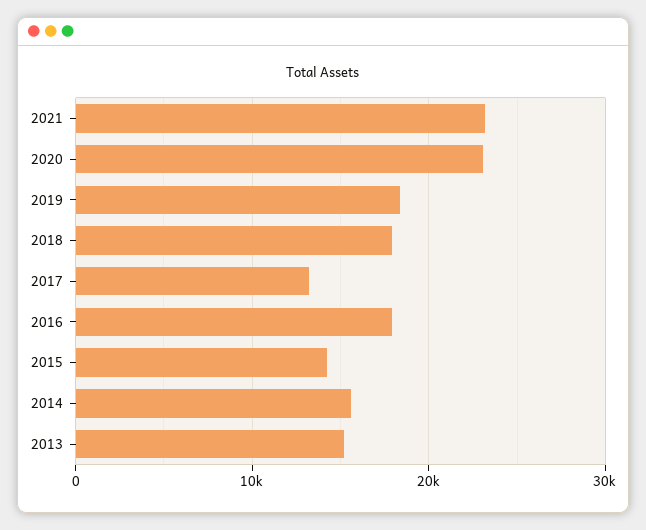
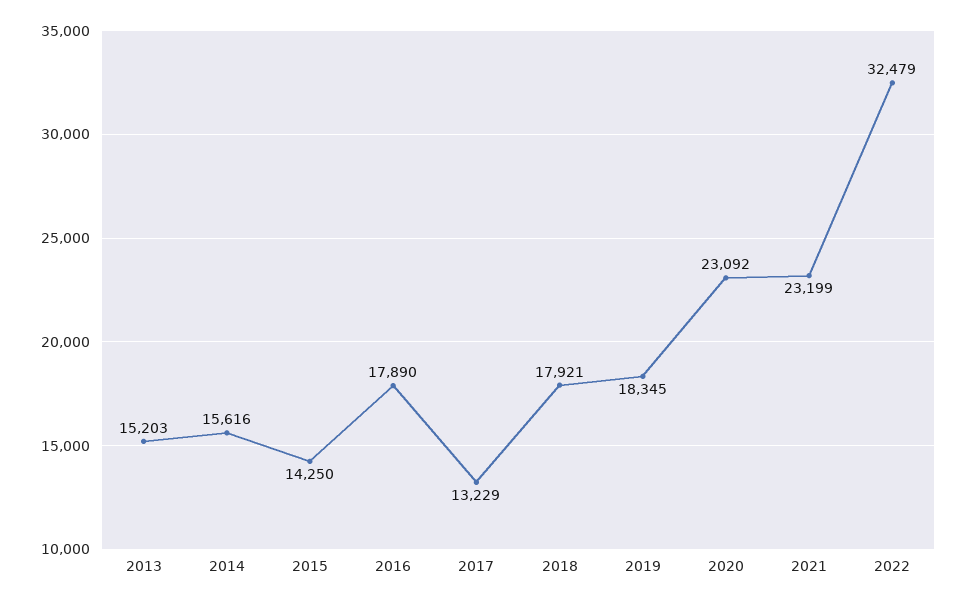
2022: none -> 32479

